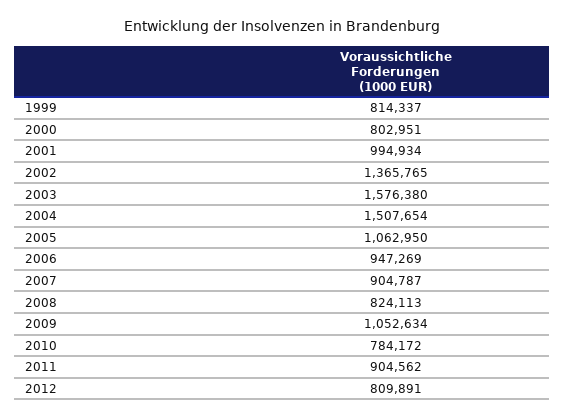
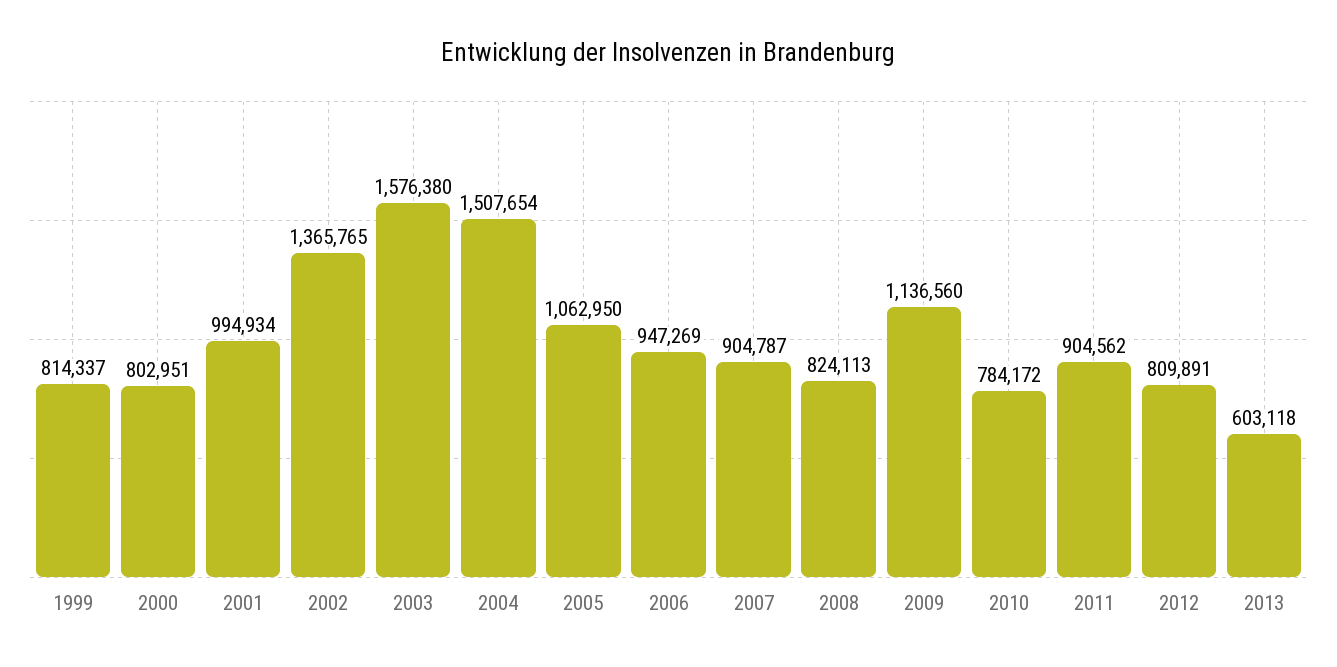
2009: 1052634 -> 1136560
2013: none -> 603118

